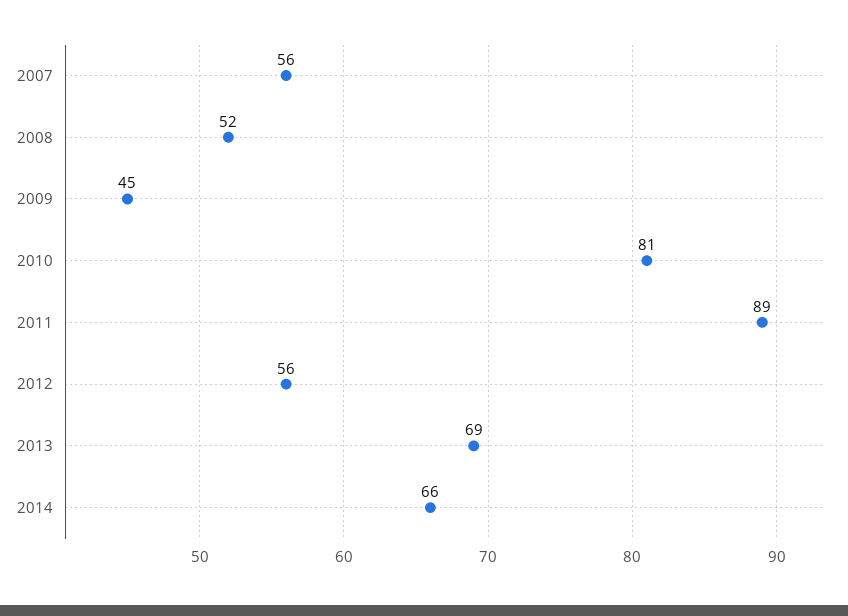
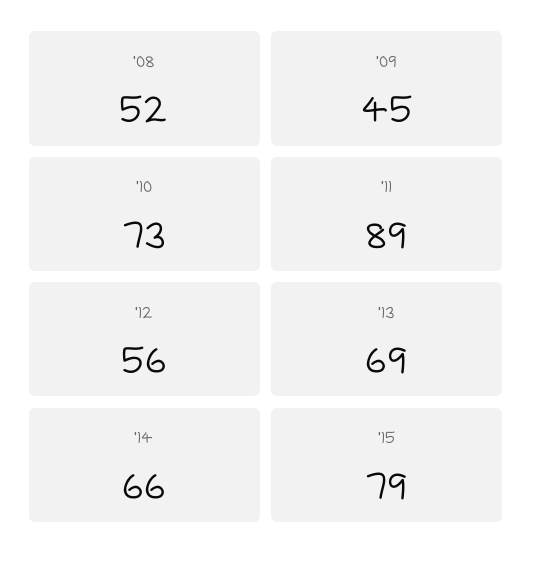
2007: 56 -> none
2010: 81 -> 73
'15: none -> 79

